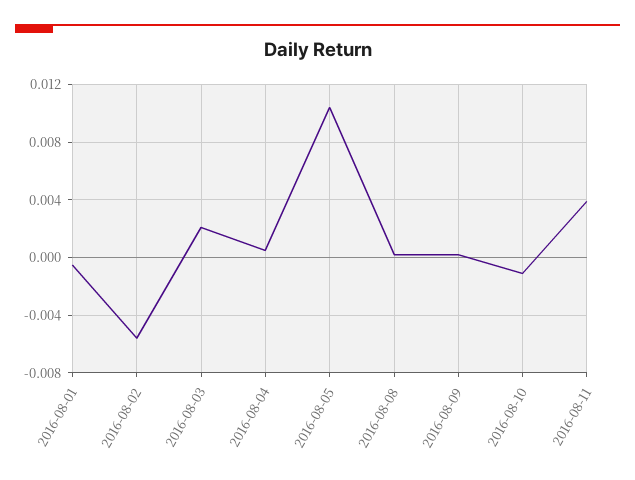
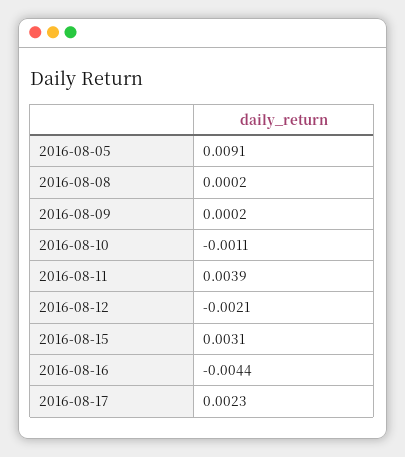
2016-08-01: -0.0005 -> none
2016-08-02: -0.0055 -> none
2016-08-03: 0.002 -> none
2016-08-04: 0.0005 -> none
2016-08-05: 0.0105 -> 0.0091
2016-08-12: none -> -0.0021
2016-08-15: none -> 0.0031
2016-08-16: none -> -0.0044
2016-08-17: none -> 0.0023

